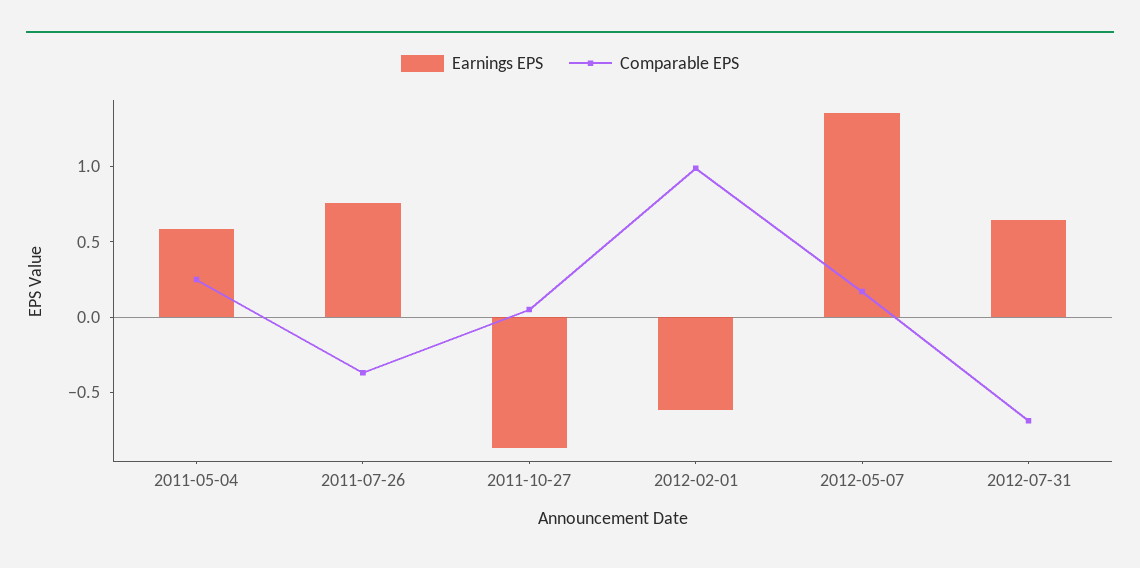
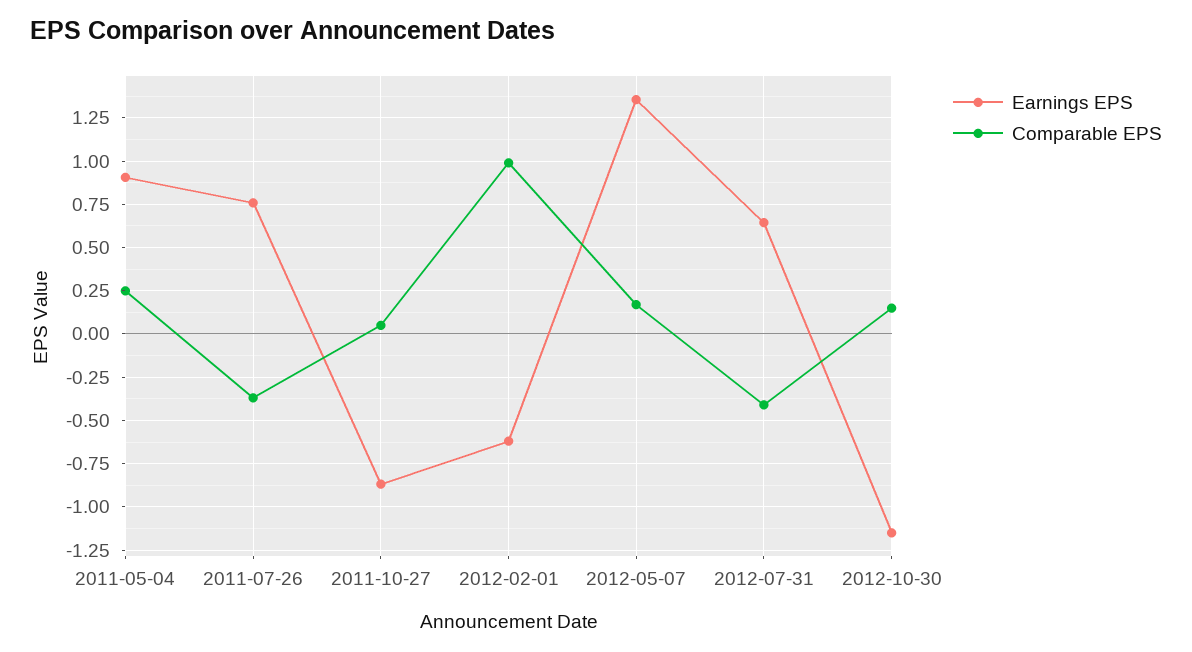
Earnings EPS, 2011-05-04: 0.6 -> 0.9
Comparable EPS, 2012-07-31: -0.7 -> -0.4
Earnings EPS, 2012-10-30: none -> -1.15
Comparable EPS, 2012-10-30: none -> 0.15

